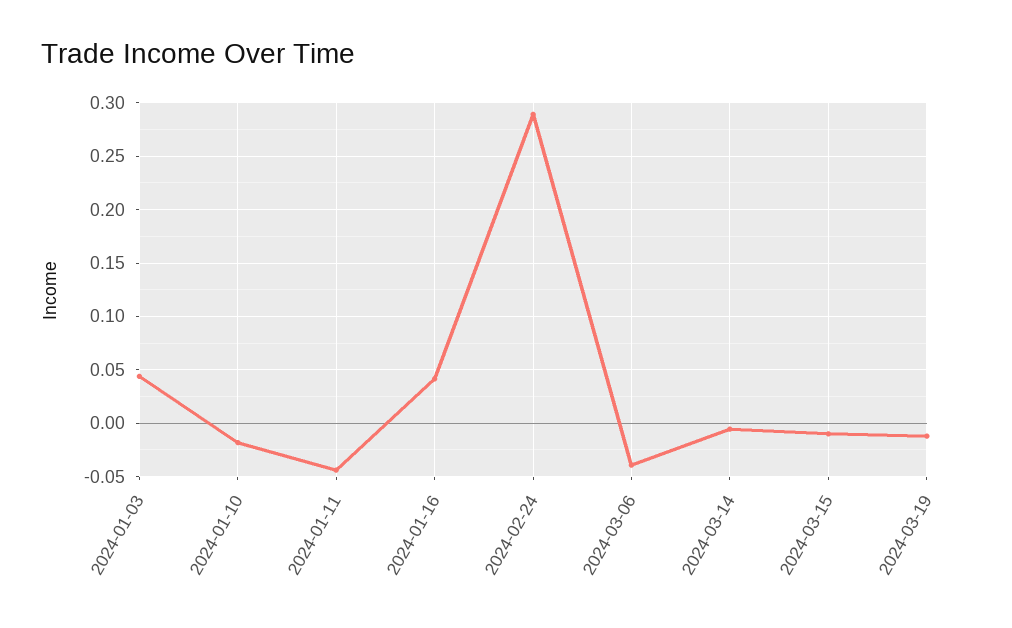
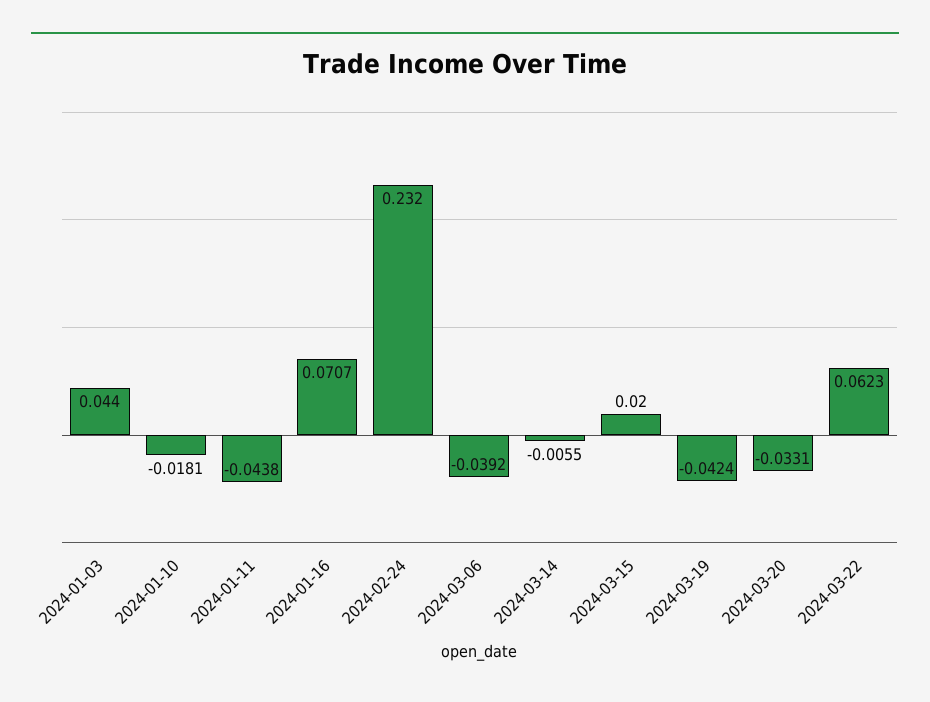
2024-01-16: 0.04 -> 0.0707
2024-02-24: 0.29 -> 0.232
2024-03-15: -0.01 -> 0.02
2024-03-19: -0.01 -> -0.0424
2024-03-20: none -> -0.0331
2024-03-22: none -> 0.0623

